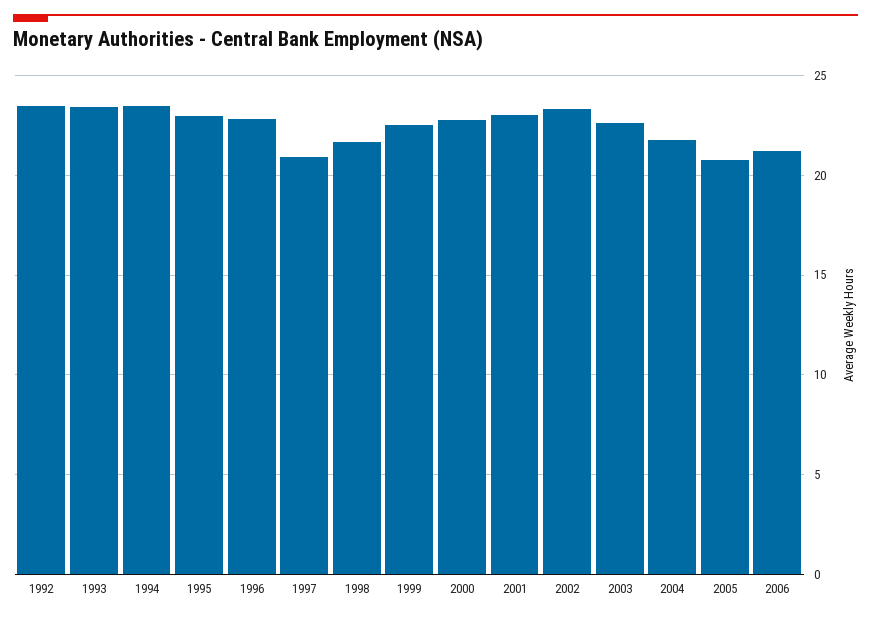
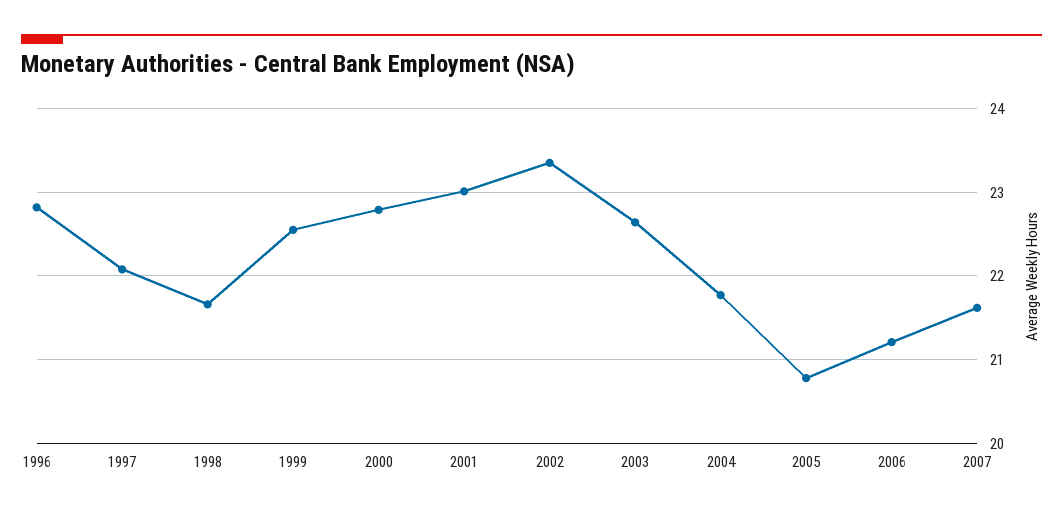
1992: 23.5 -> none
1993: 23.5 -> none
1994: 23.5 -> none
1995: 23 -> none
1997: 21 -> 22.1
2007: none -> 21.6

